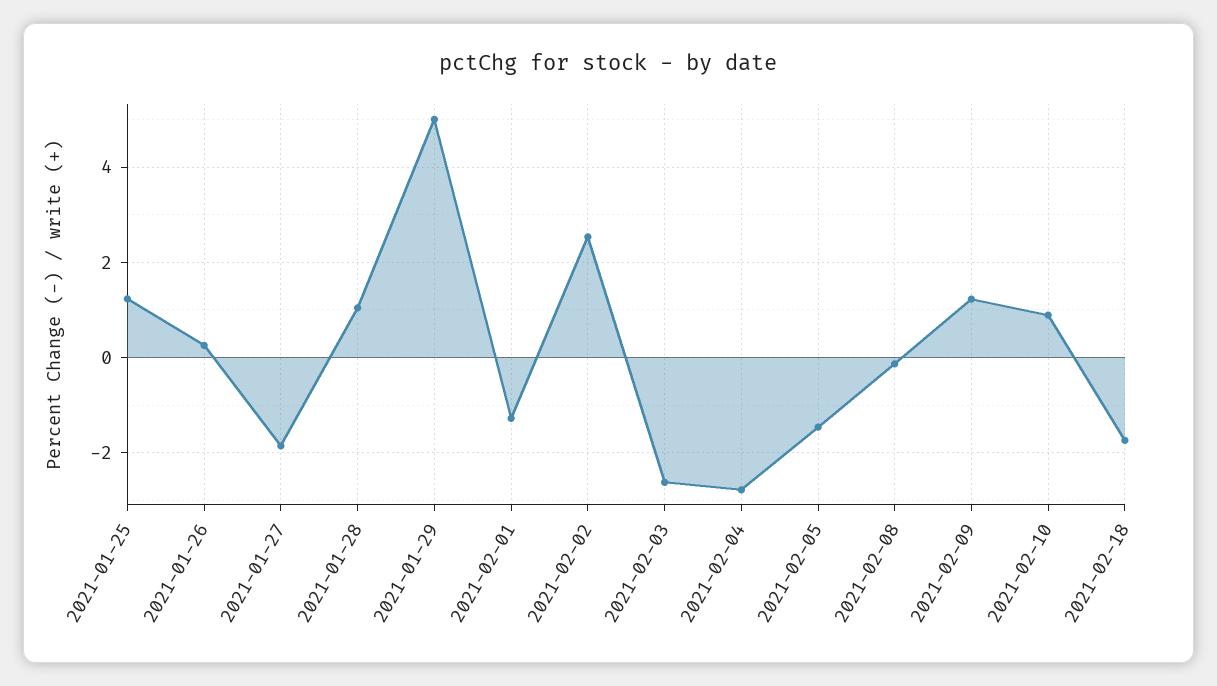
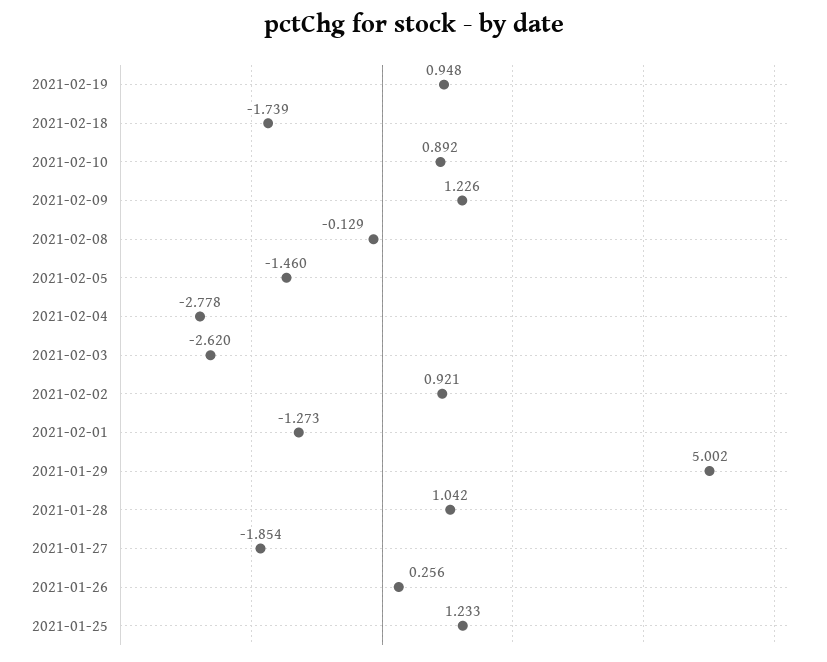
2021-02-02: 2.6 -> 0.921
2021-02-19: none -> 0.948

